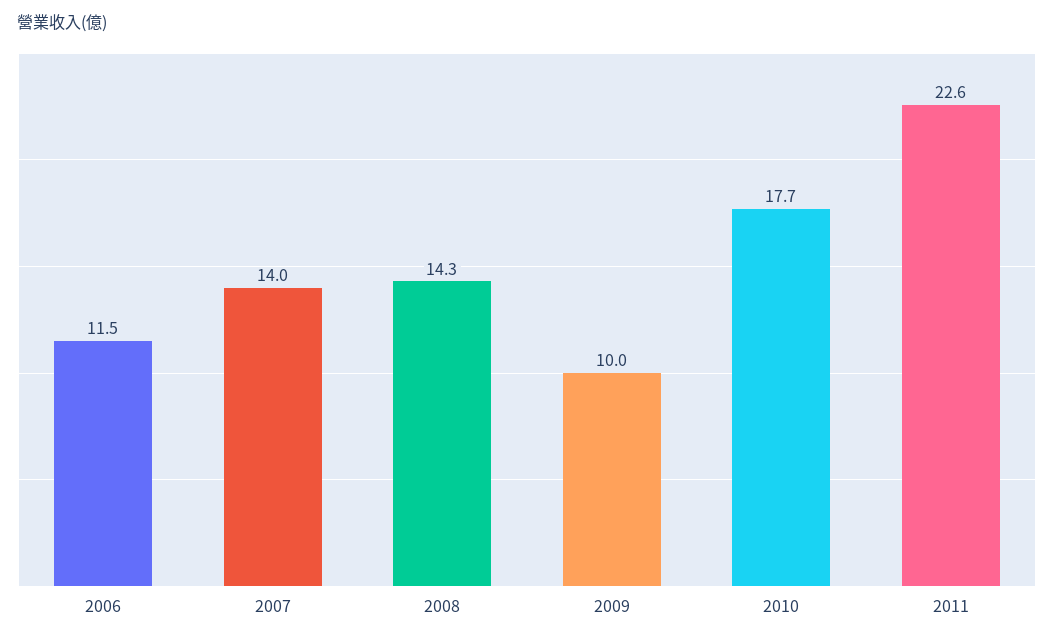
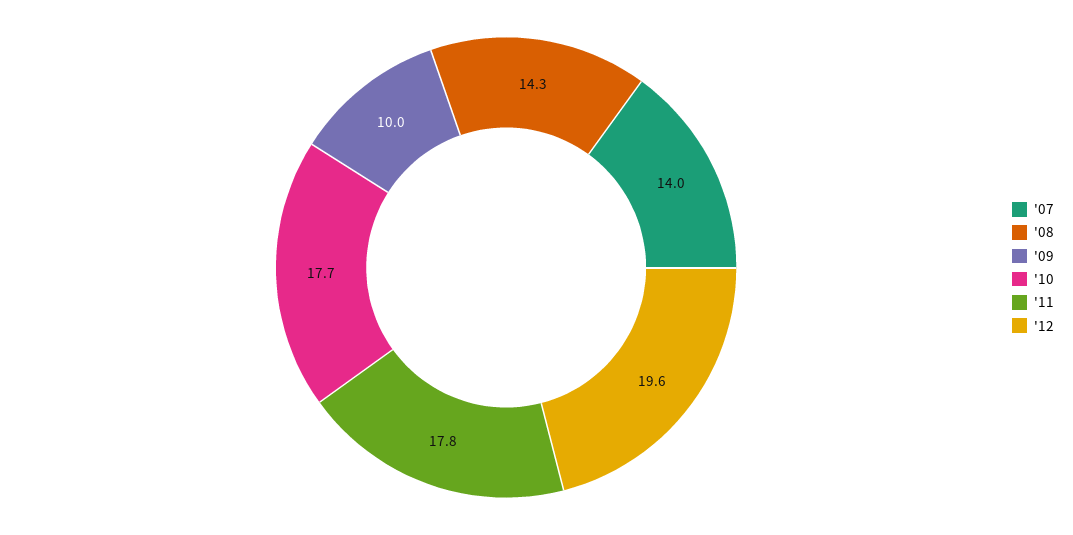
2006: 11.5 -> none
2011: 22.6 -> 17.8
'12: none -> 19.6

